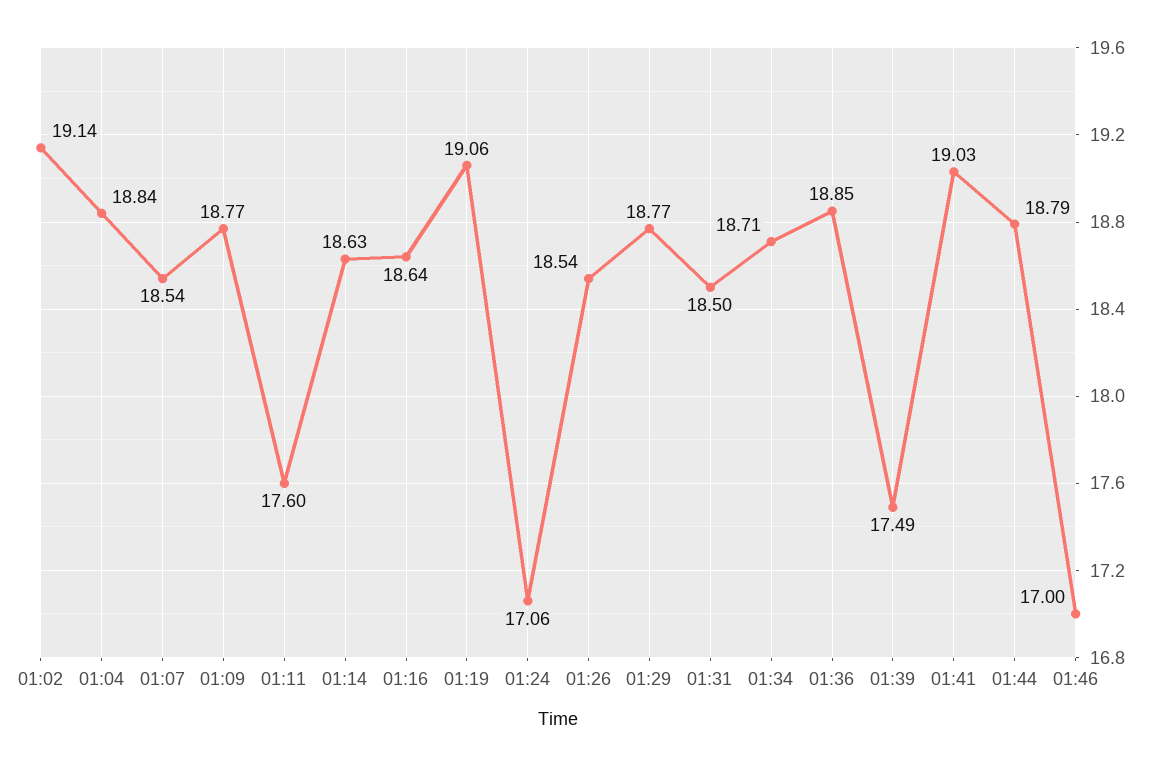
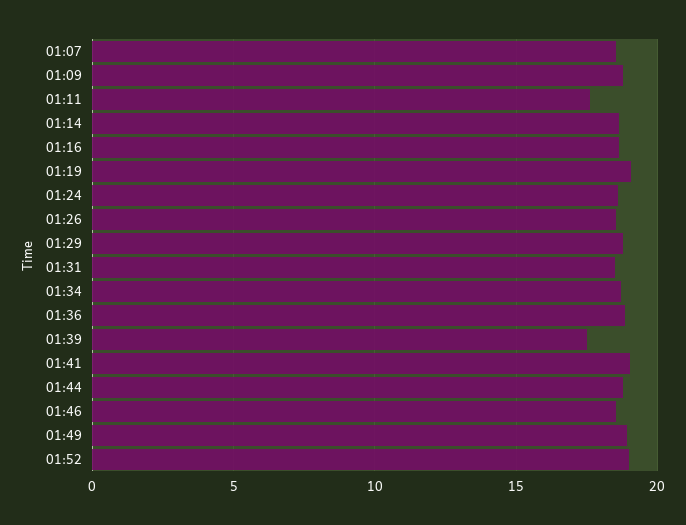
01:02: 19.14 -> none
01:04: 18.84 -> none
01:24: 17.06 -> 18.5
01:46: 17 -> 18.5
01:49: none -> 19
01:52: none -> 19

